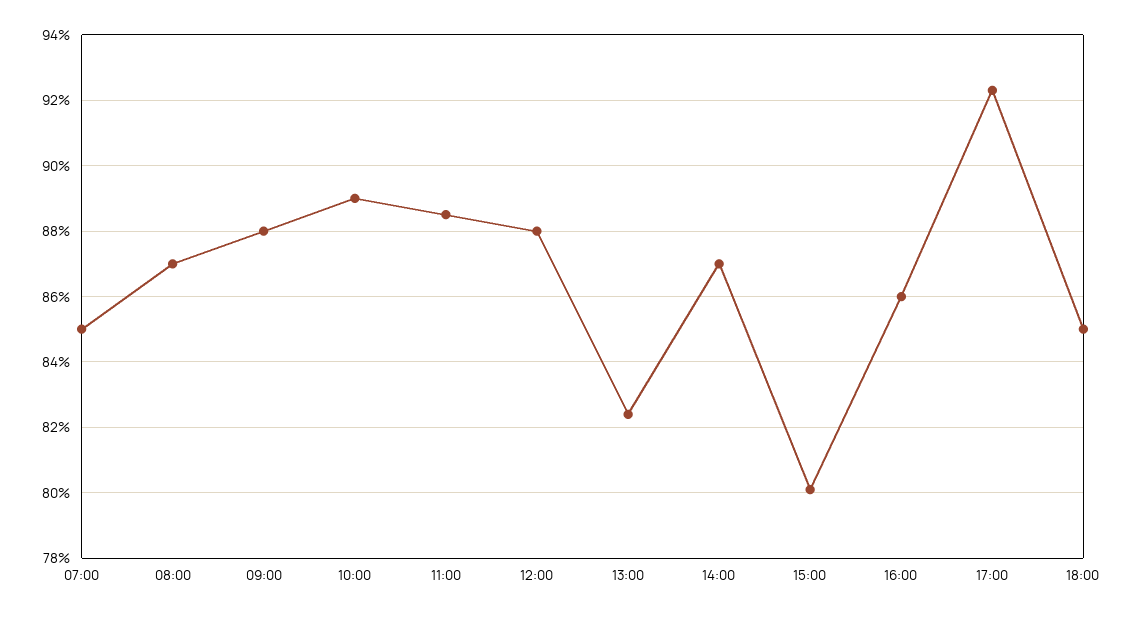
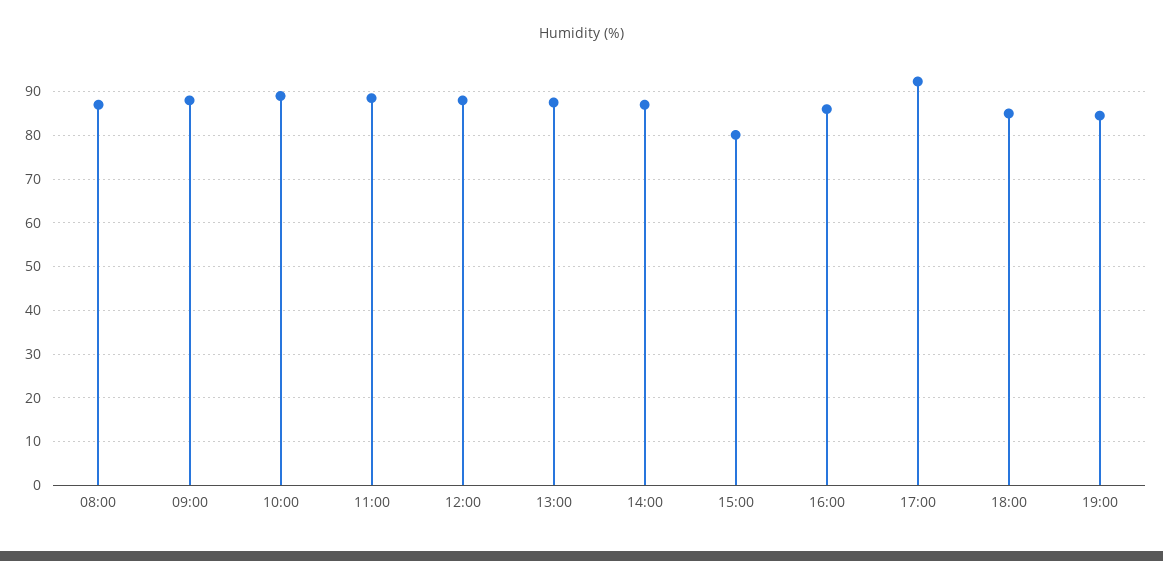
07:00: 85 -> none
13:00: 82.5 -> 88
19:00: none -> 84

